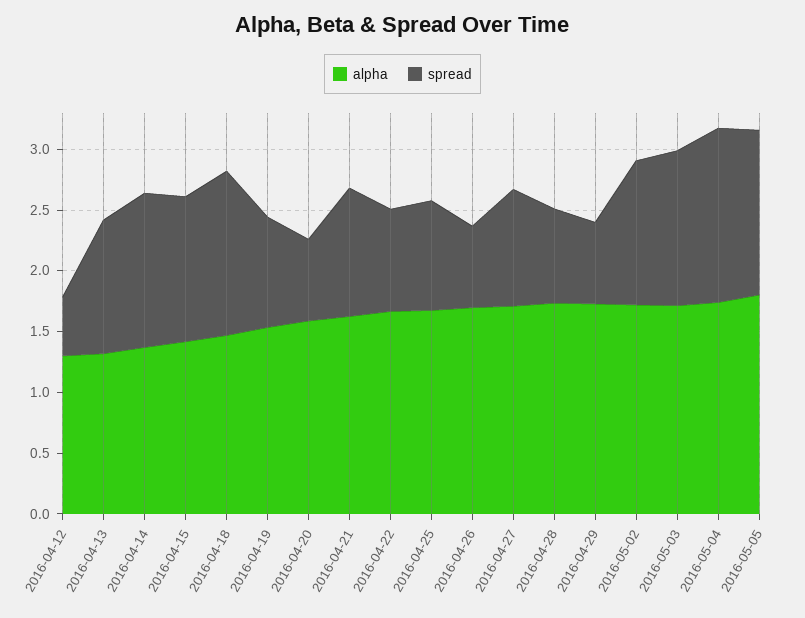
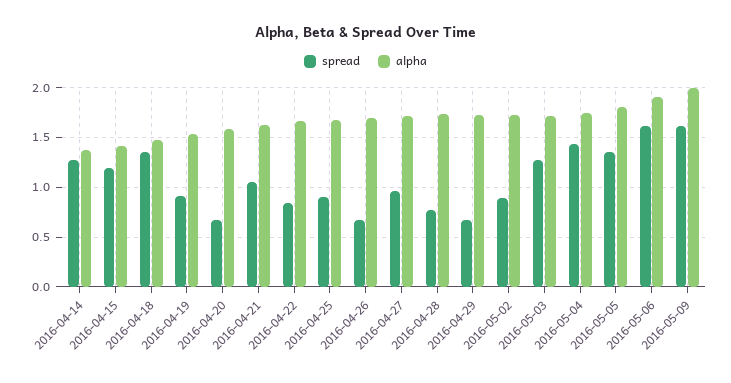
alpha, 2016-04-12: 1.3 -> none
spread, 2016-04-12: 0.5 -> none
alpha, 2016-04-13: 1.3 -> none
spread, 2016-04-13: 1.1 -> none
spread, 2016-05-02: 1.2 -> 0.9
spread, 2016-05-06: none -> 1.6
alpha, 2016-05-06: none -> 1.9
spread, 2016-05-09: none -> 1.6
alpha, 2016-05-09: none -> 2

